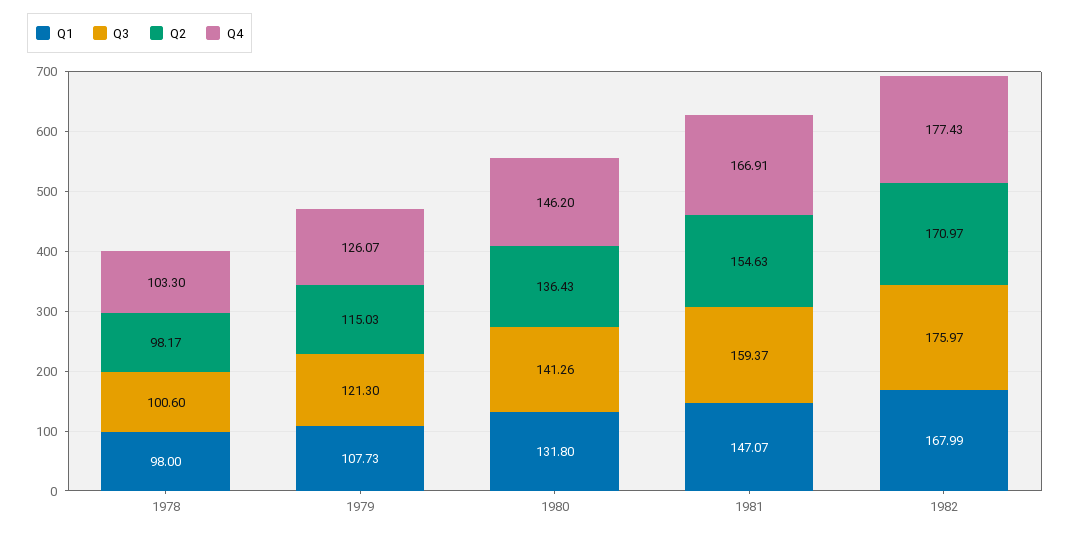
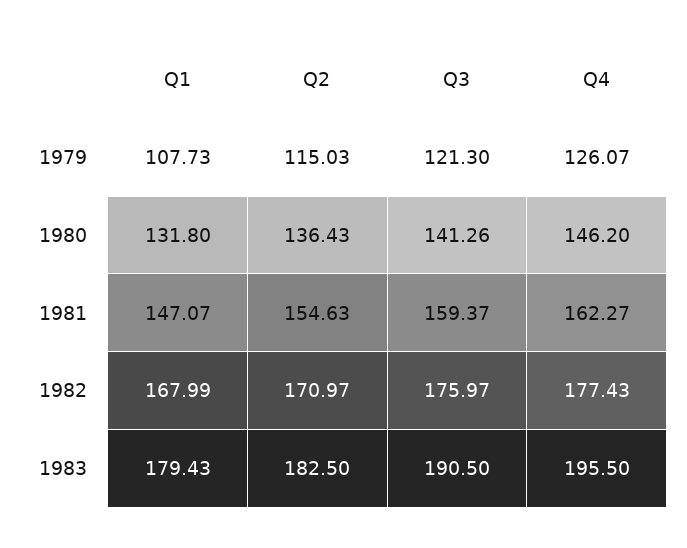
Q1, 1978: 98 -> none
Q3, 1978: 100.6 -> none
Q2, 1978: 98.17 -> none
Q4, 1978: 103.3 -> none
Q4, 1981: 166.91 -> 162.27
Q1, 1983: none -> 179.43
Q2, 1983: none -> 182.5
Q3, 1983: none -> 190.5
Q4, 1983: none -> 195.5

